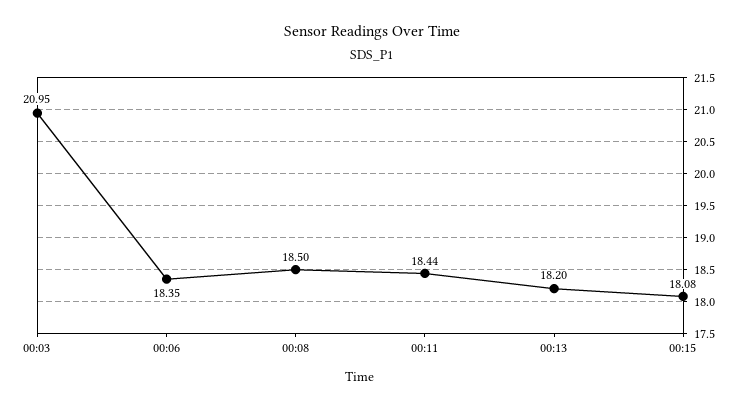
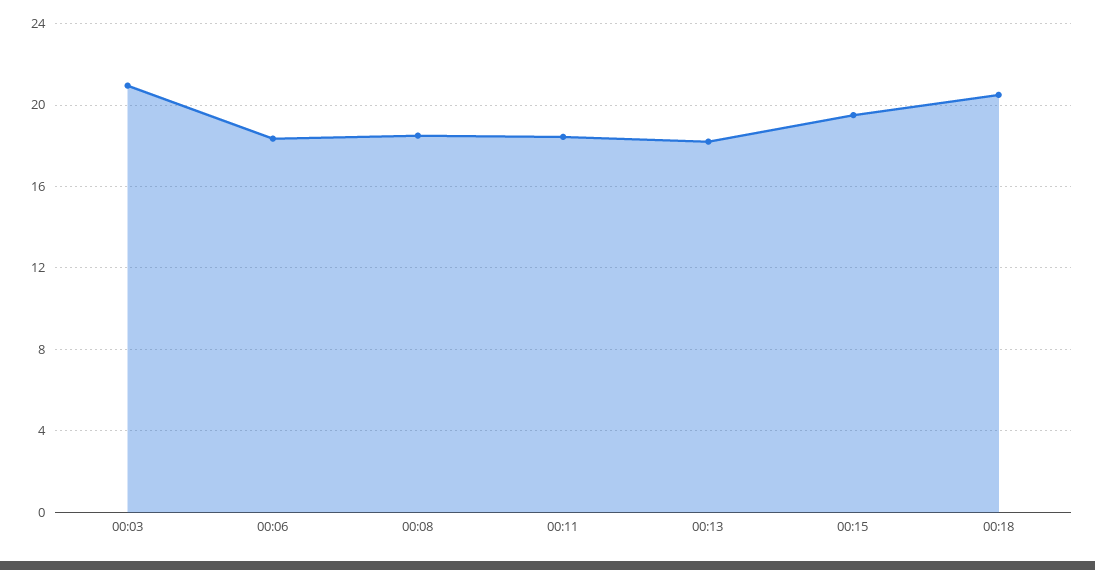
00:15: 18.08 -> 19.5
00:18: none -> 20.5

